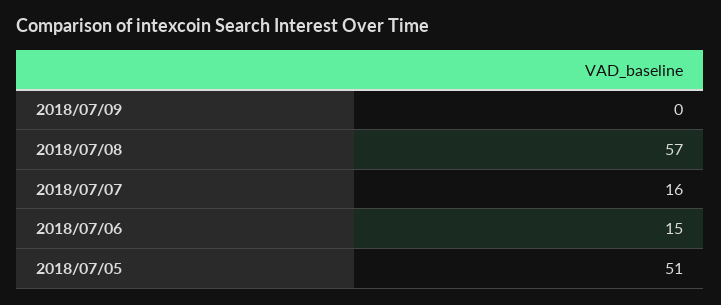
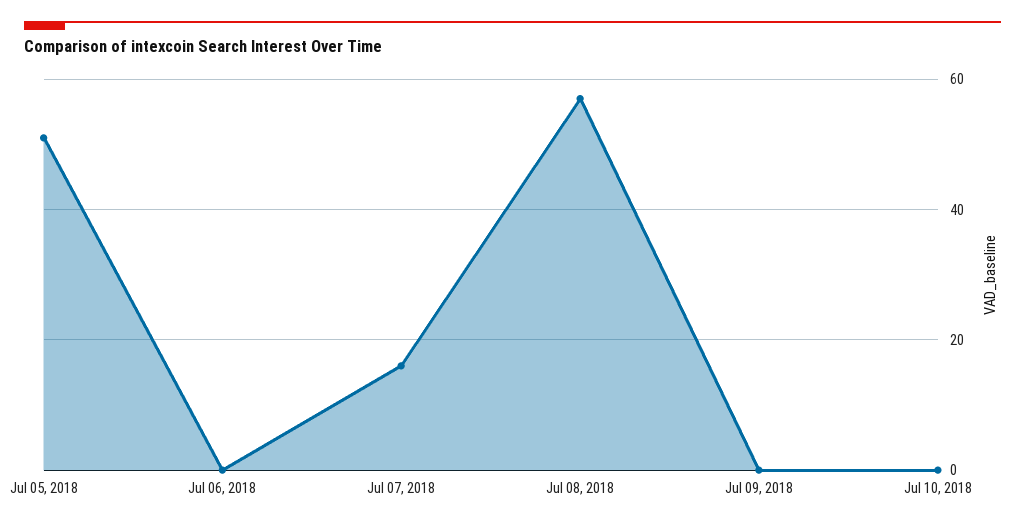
2018/07/06: 15 -> 0
Jul 10, 2018: none -> 0

